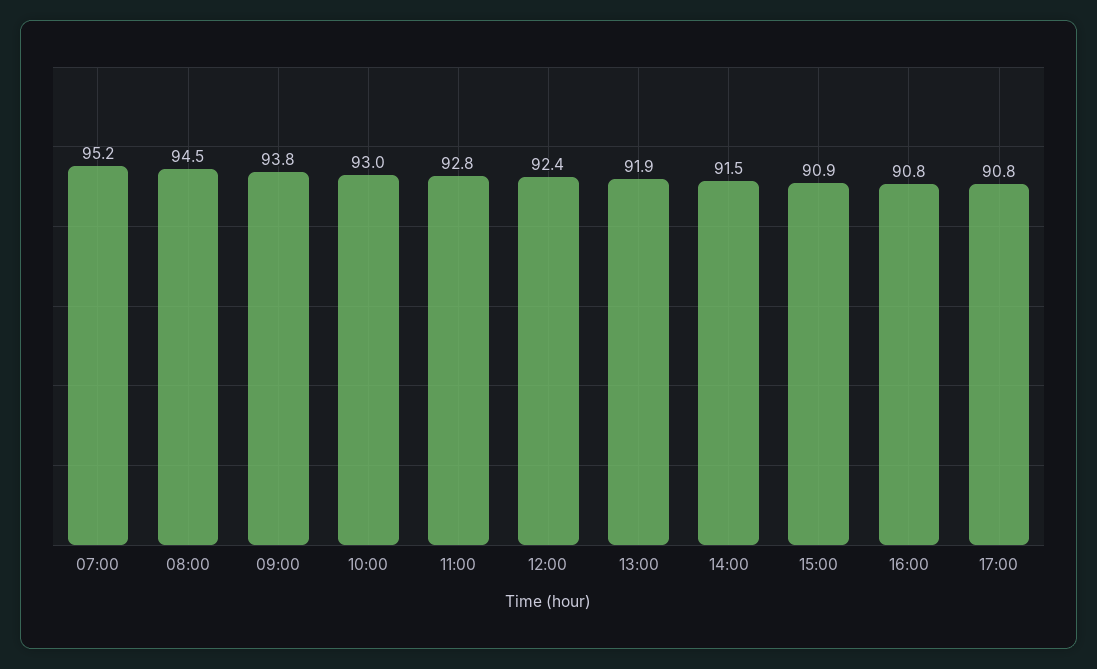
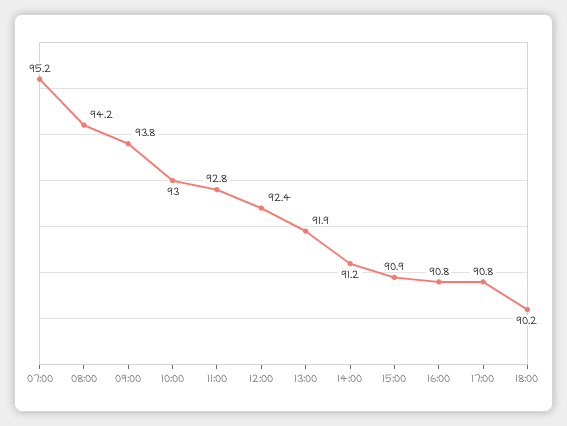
08:00: 94.5 -> 94.2
14:00: 91.5 -> 91.2
18:00: none -> 90.2

